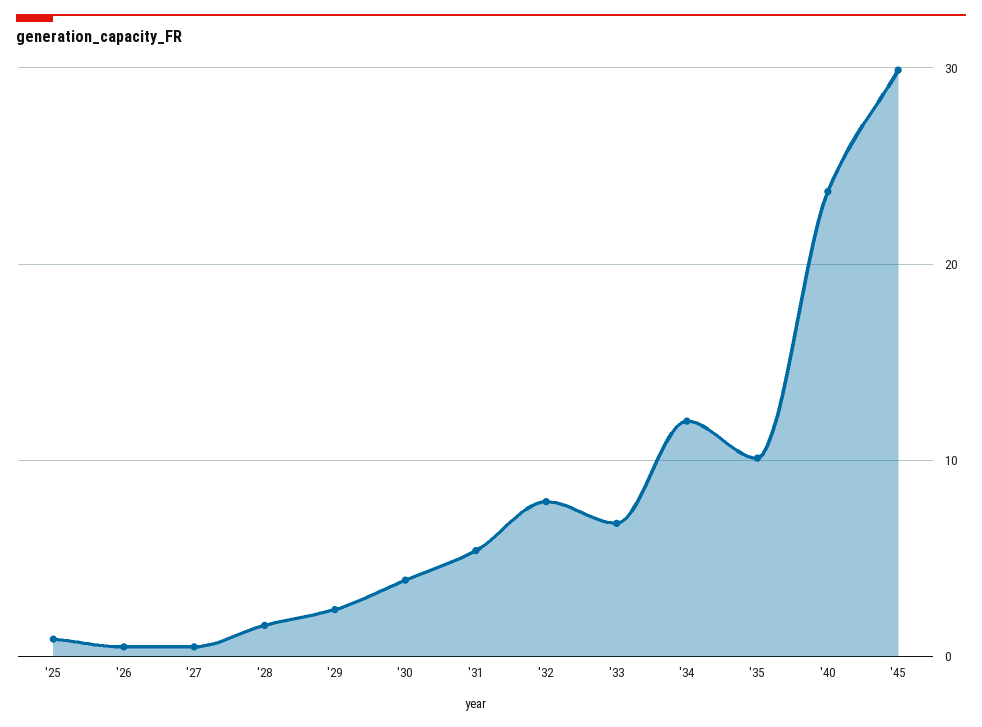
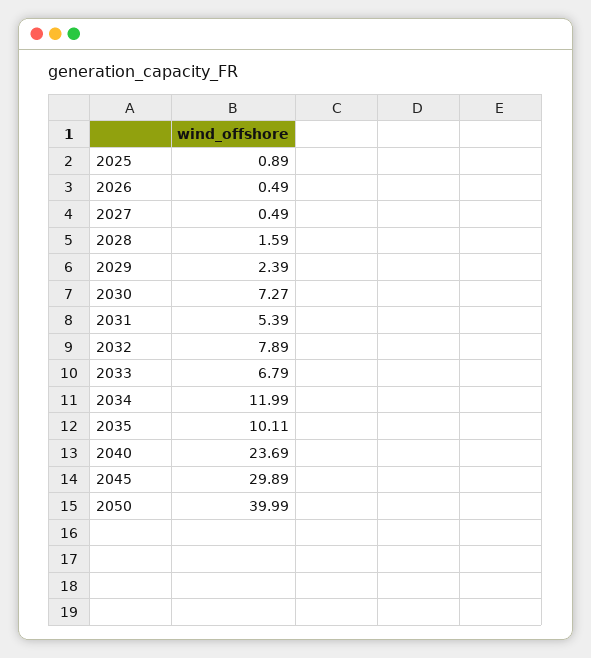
'30: 4 -> 7.27
2050: none -> 39.99

